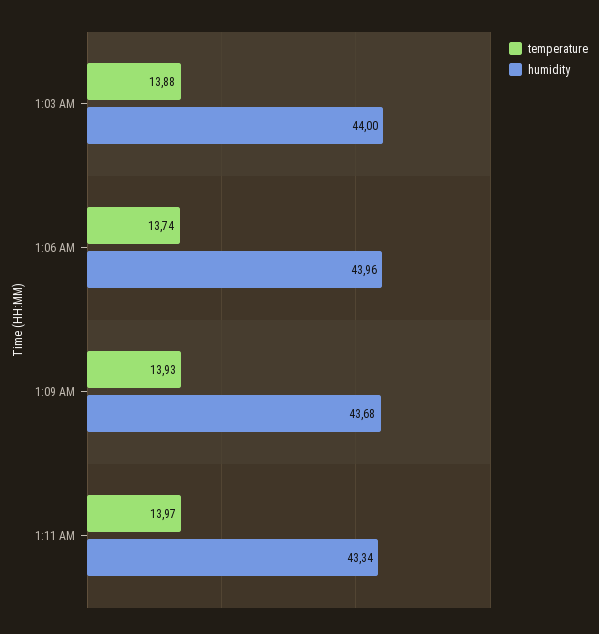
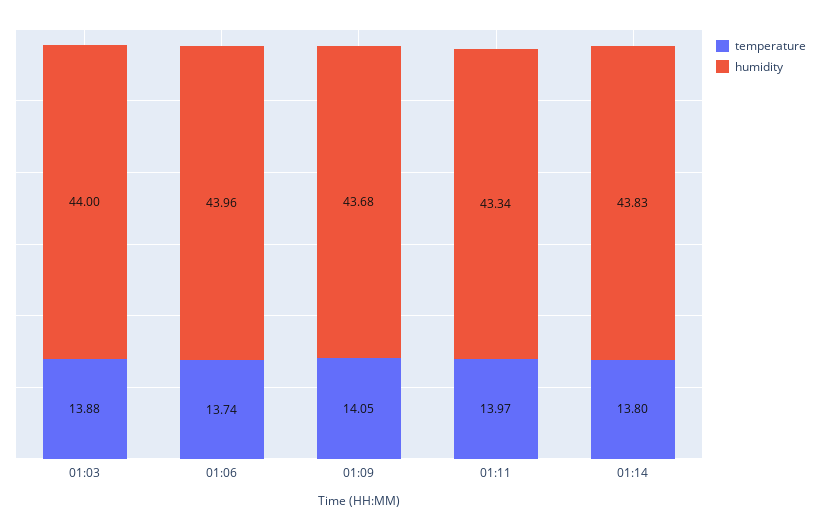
temperature, 1:09 AM: 13.93 -> 14.05
temperature, 01:14: none -> 13.8
humidity, 01:14: none -> 43.83

